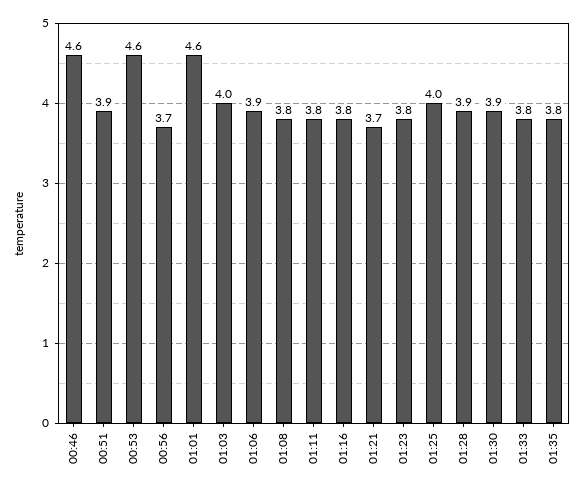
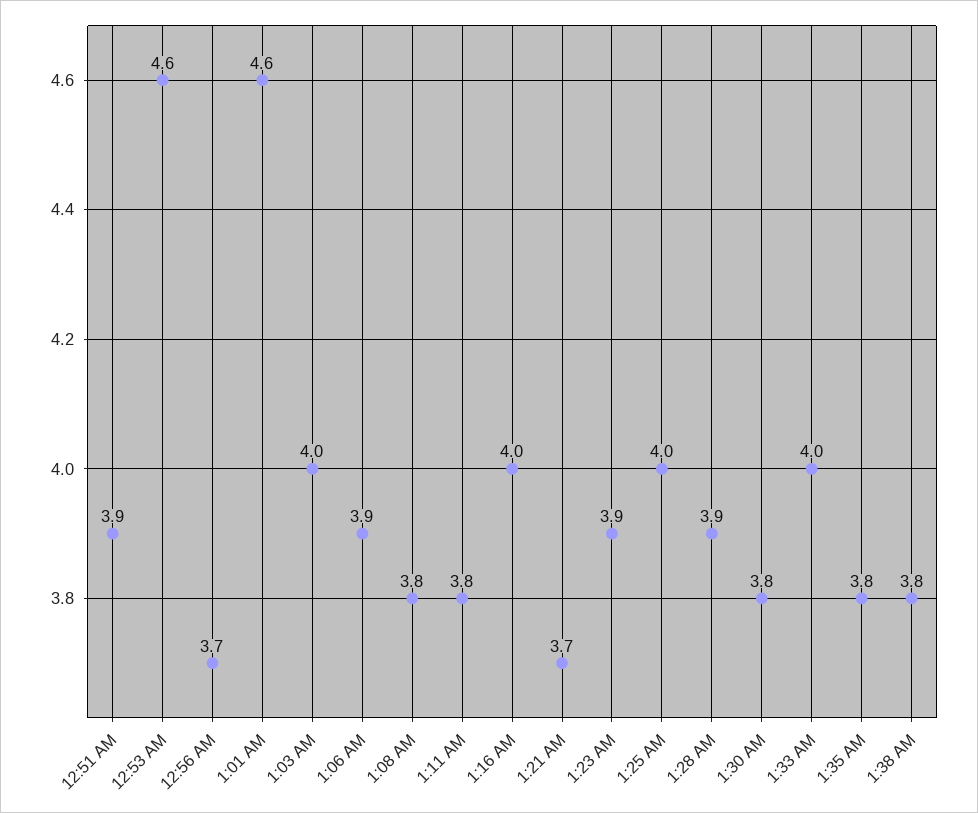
00:46: 4.6 -> none
01:16: 3.8 -> 4
01:23: 3.8 -> 3.9
01:30: 3.9 -> 3.8
01:33: 3.8 -> 4
1:38 AM: none -> 3.8

